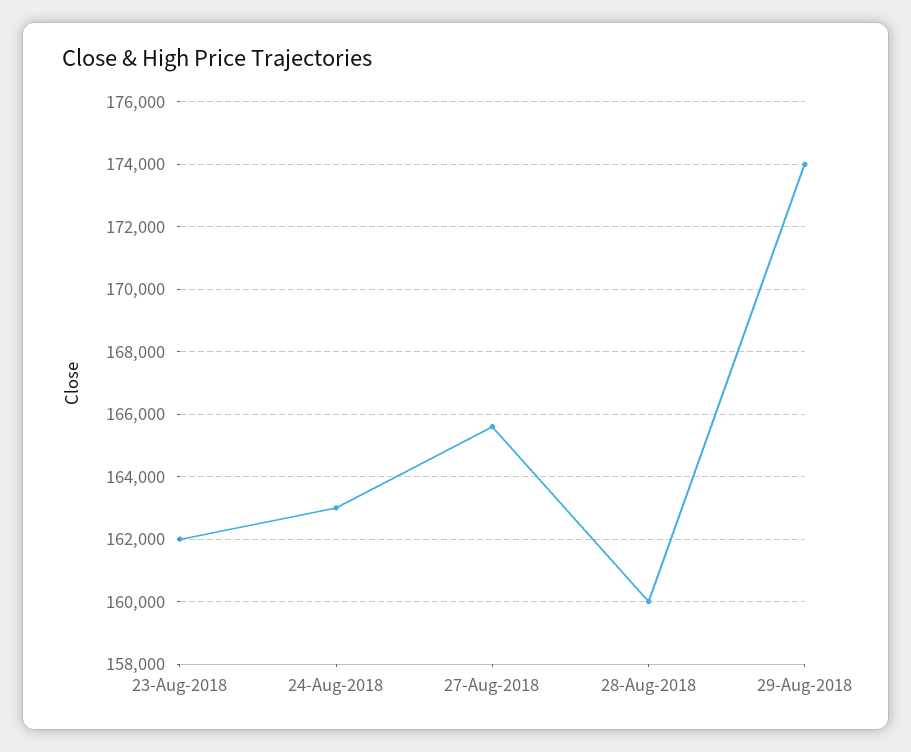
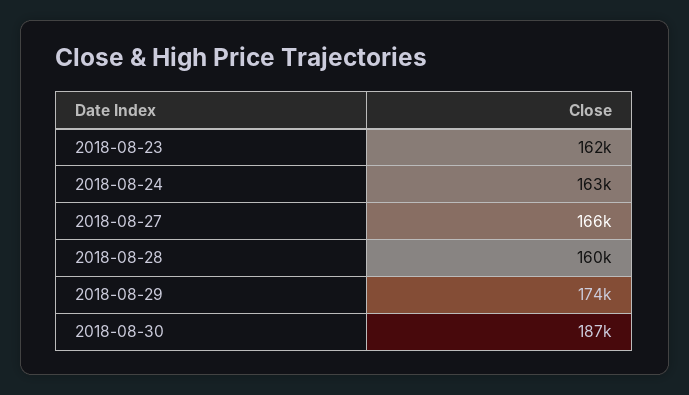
2018-08-30: none -> 187000

